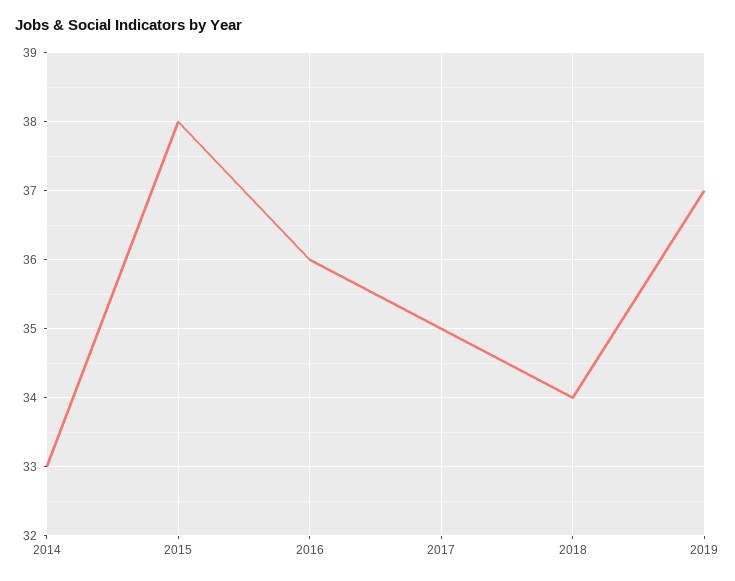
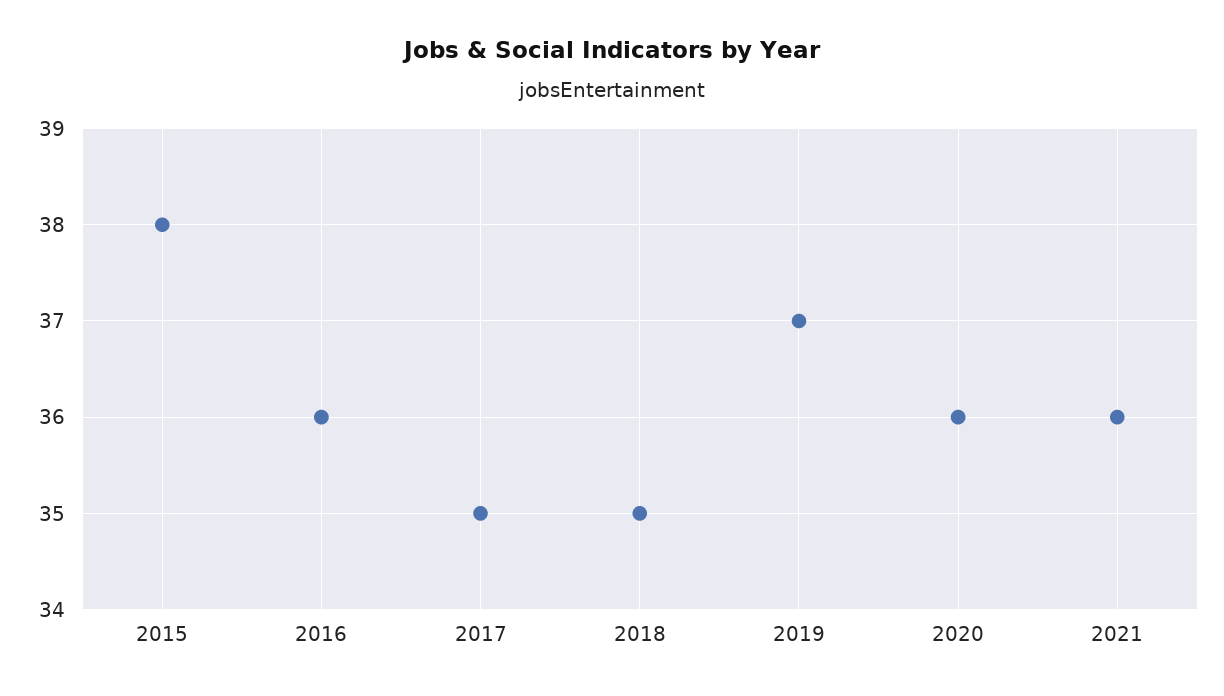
2014: 33 -> none
2018: 34 -> 35
2020: none -> 36
2021: none -> 36

